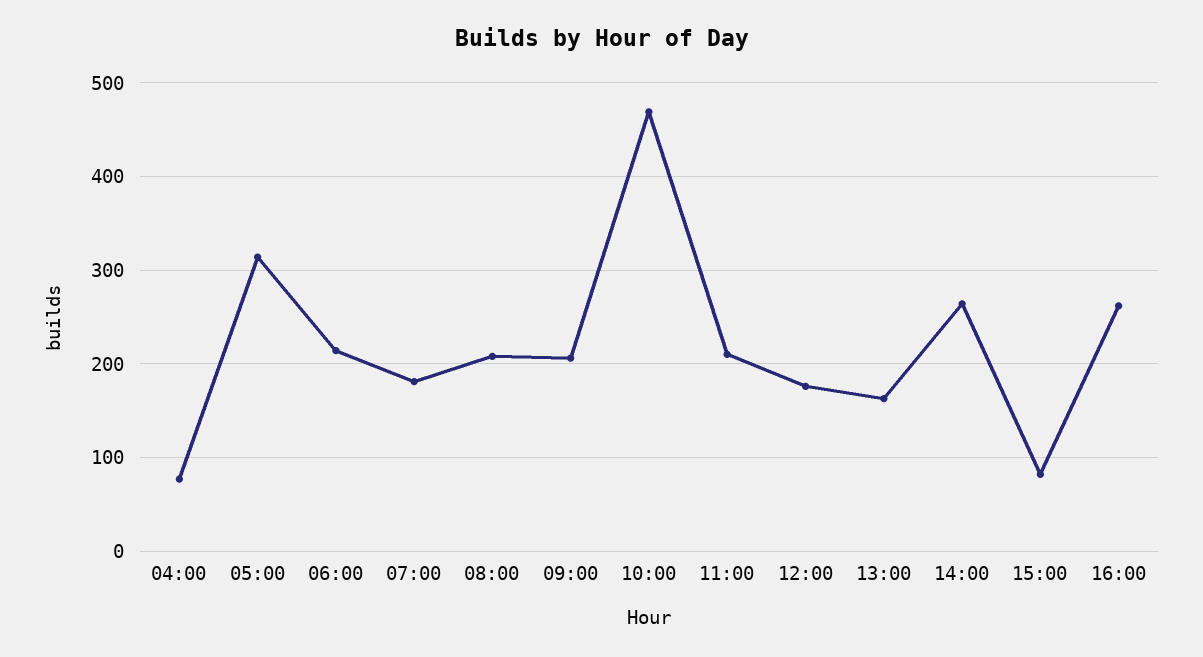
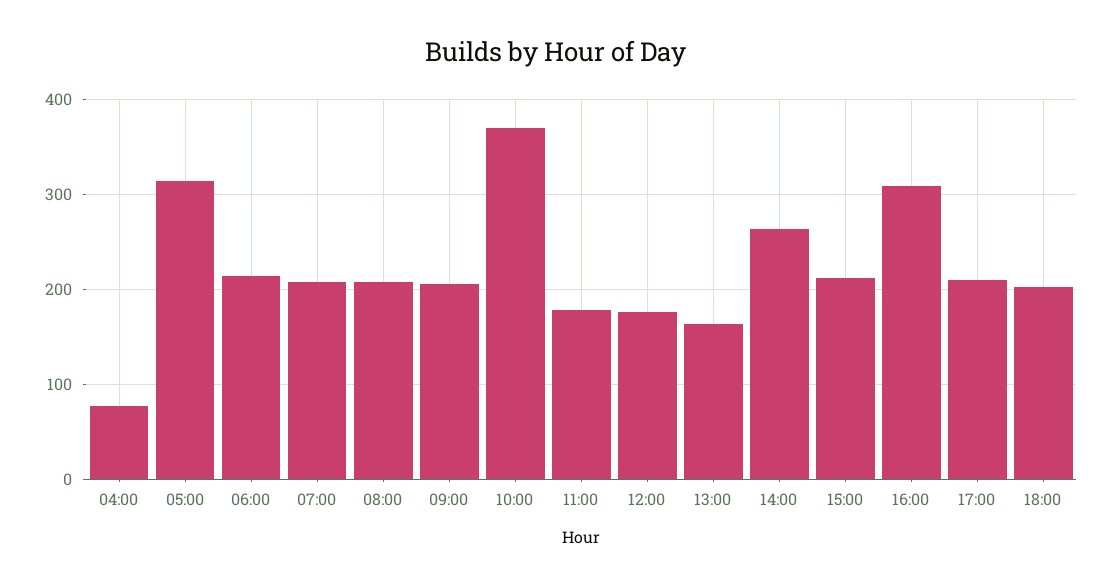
07:00: 180 -> 210
10:00: 470 -> 370
11:00: 210 -> 180
15:00: 80 -> 210
16:00: 260 -> 310
17:00: none -> 210
18:00: none -> 200

